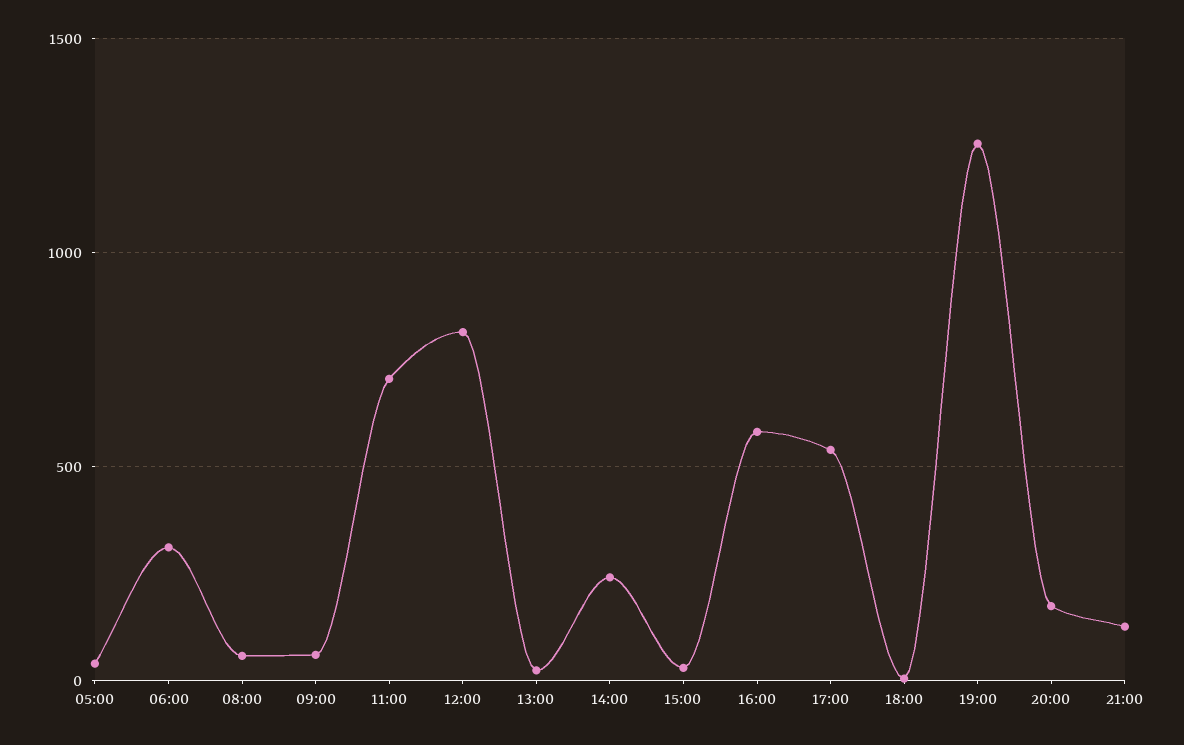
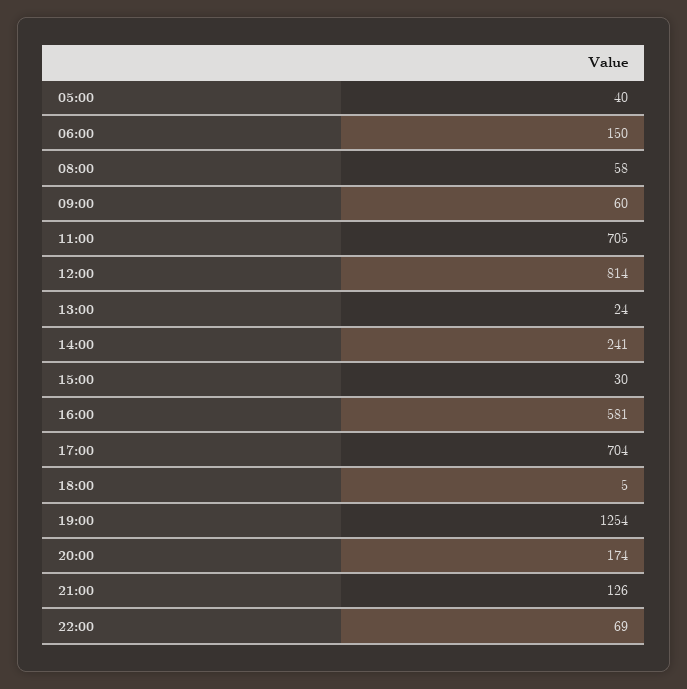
06:00: 300 -> 150
17:00: 550 -> 704
22:00: none -> 69

